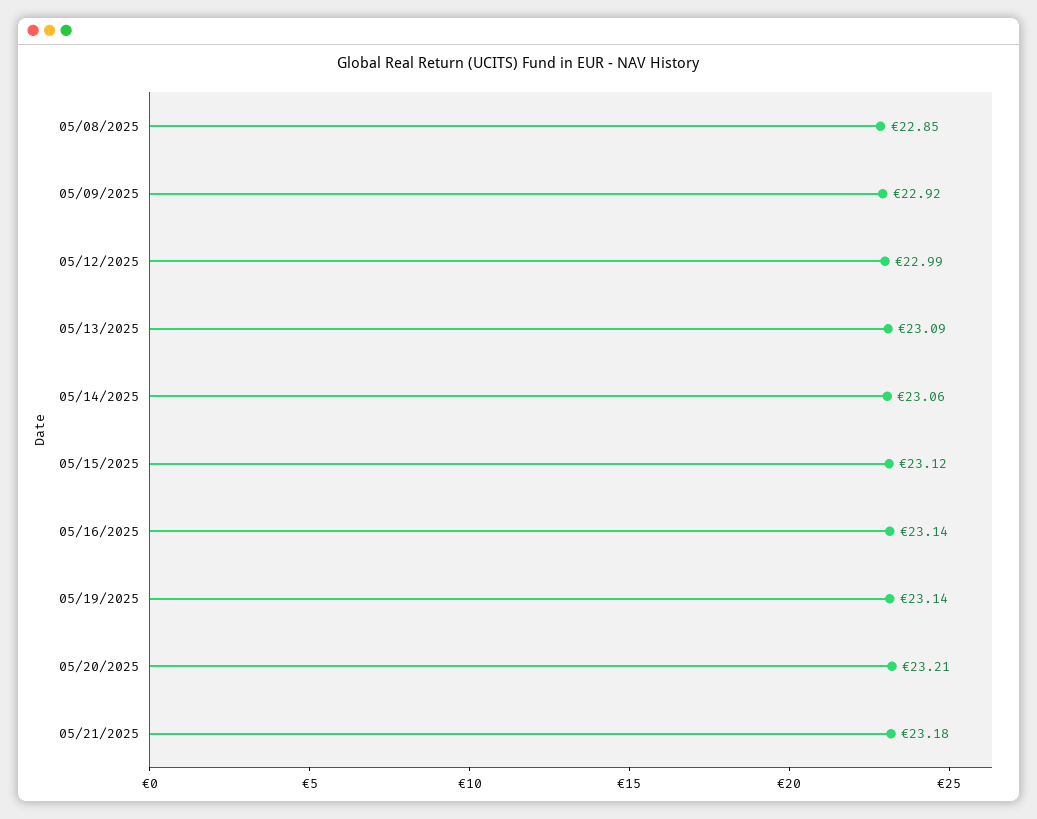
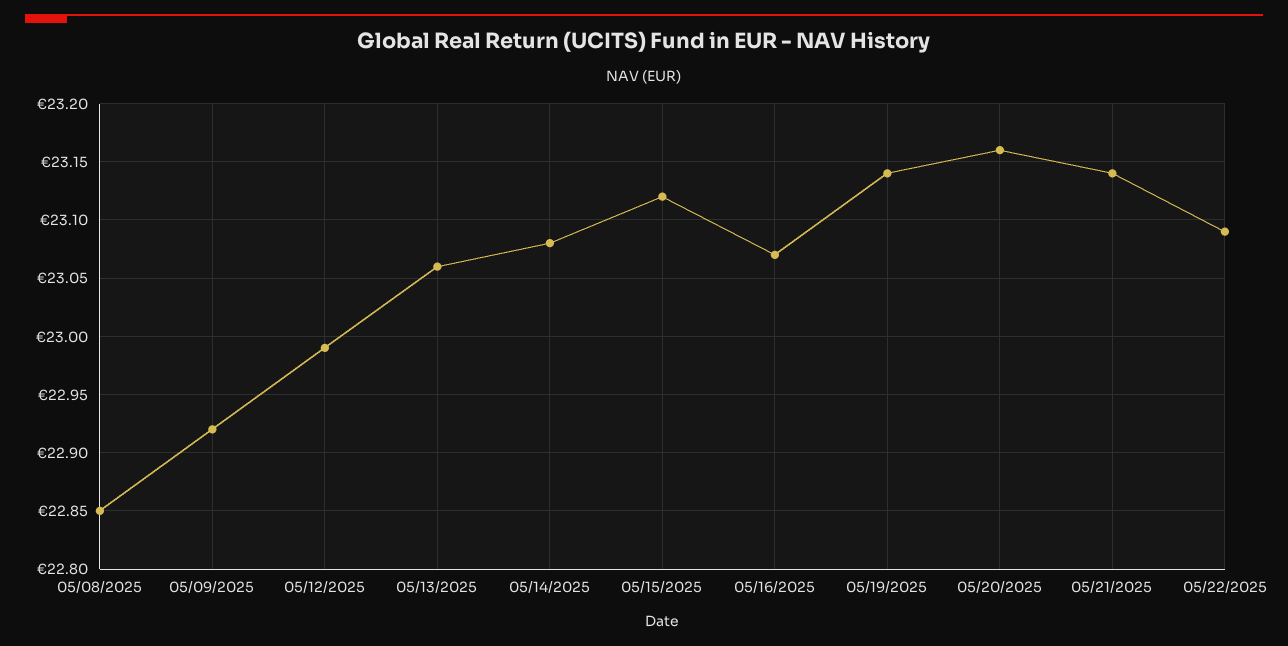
05/13/2025: 23.09 -> 23.06
05/14/2025: 23.06 -> 23.08
05/16/2025: 23.14 -> 23.07
05/20/2025: 23.21 -> 23.16
05/21/2025: 23.18 -> 23.14
05/22/2025: none -> 23.09

